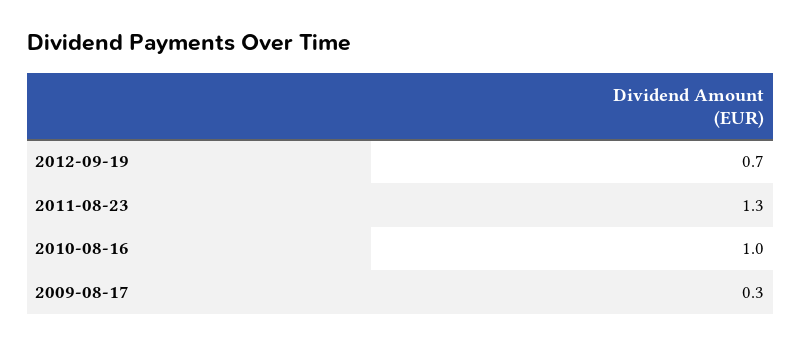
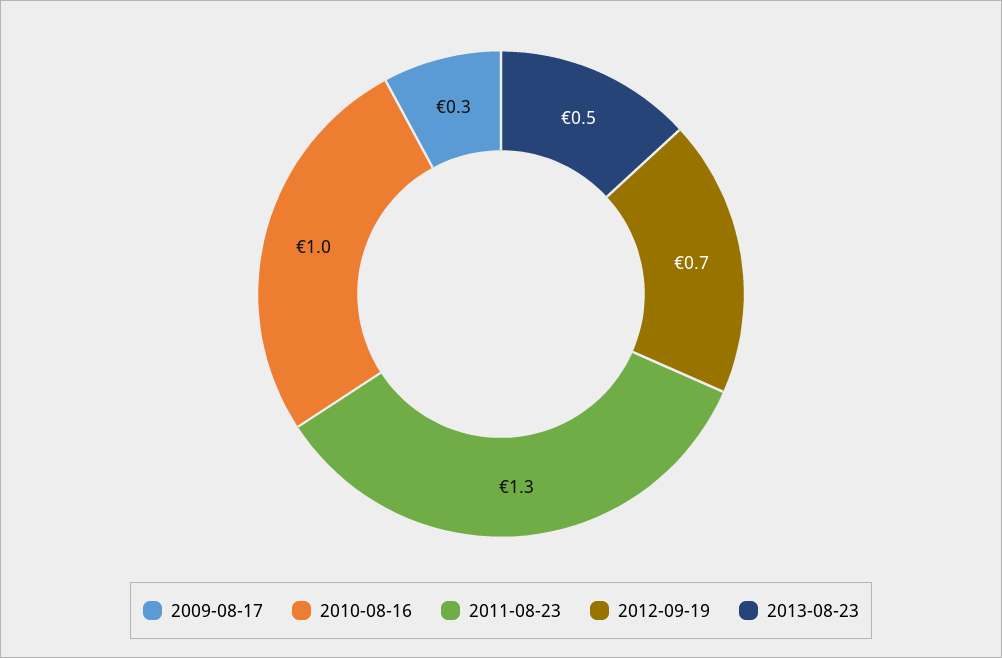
2013-08-23: none -> 0.5

